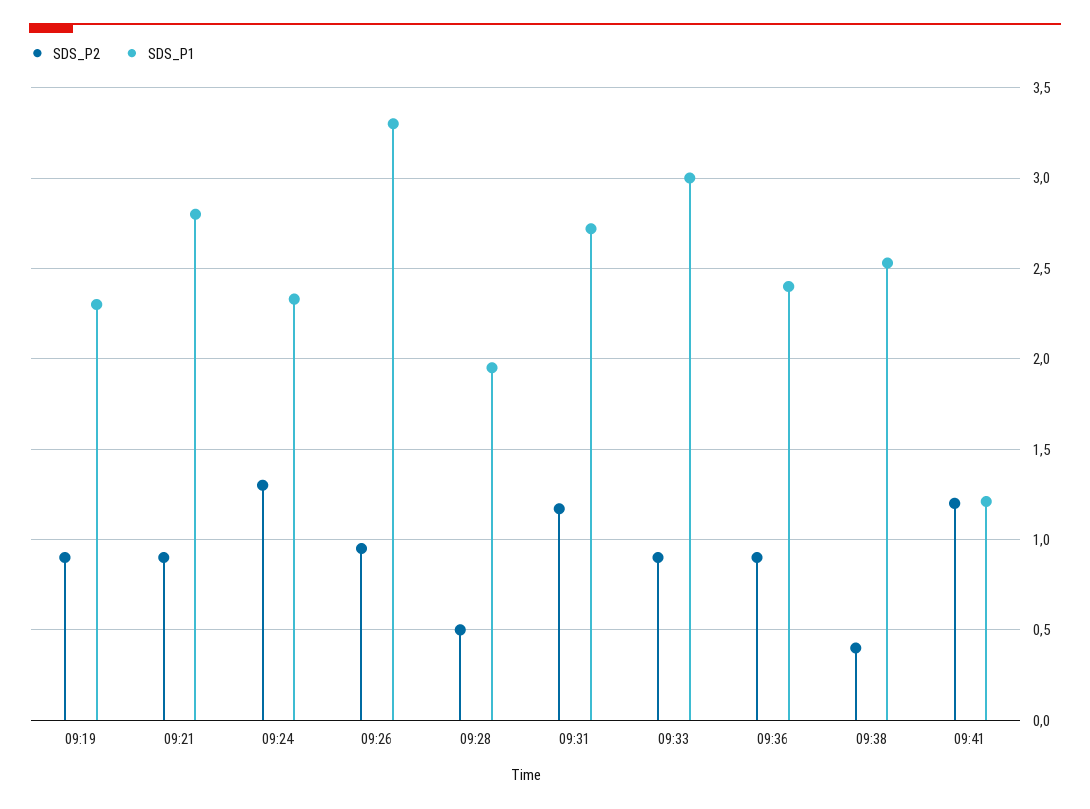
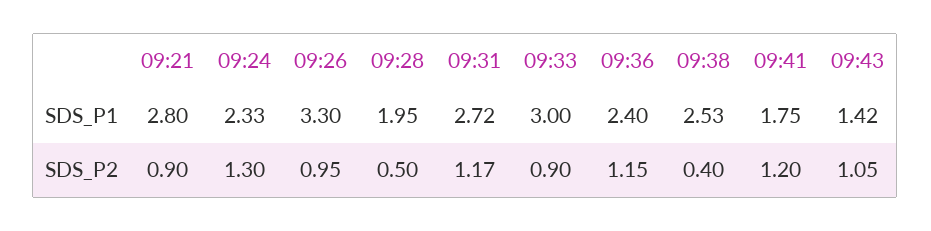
SDS_P2, 09:19: 0.9 -> none
SDS_P1, 09:19: 2.3 -> none
SDS_P2, 09:36: 0.9 -> 1.15
SDS_P1, 09:41: 1.2 -> 1.75
SDS_P1, 09:43: none -> 1.42
SDS_P2, 09:43: none -> 1.05

